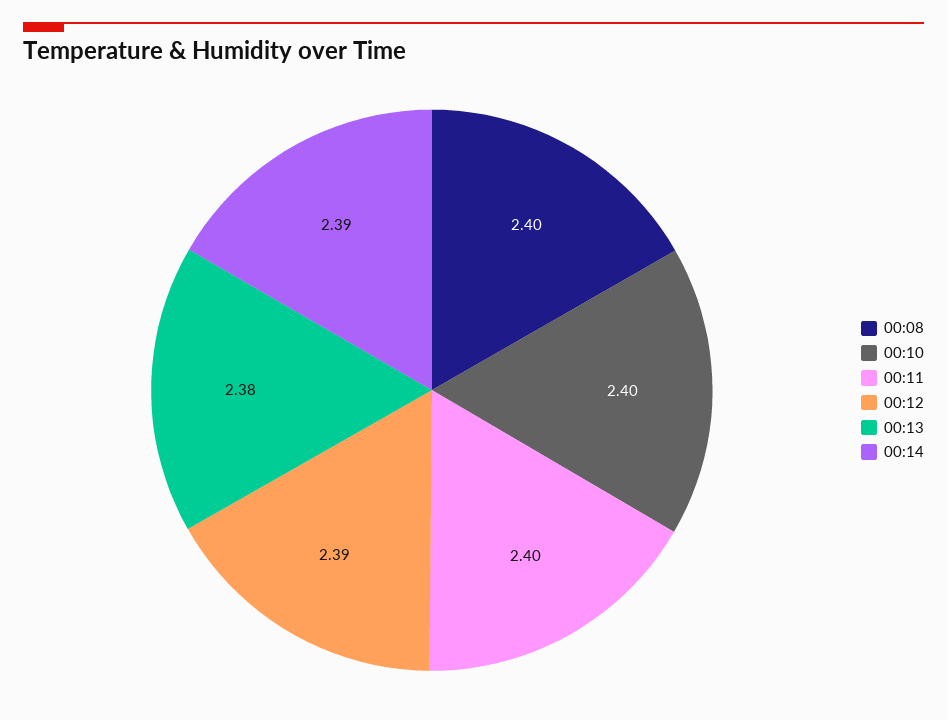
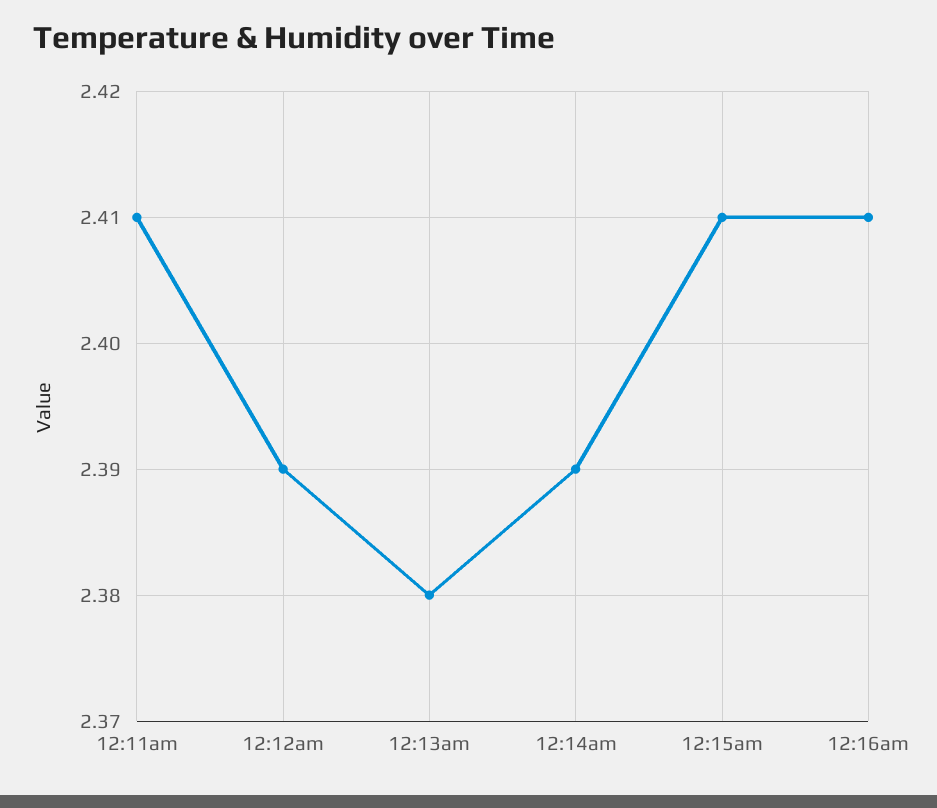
00:08: 2.4 -> none
00:10: 2.4 -> none
00:11: 2.4 -> 2.41
12:15am: none -> 2.41
12:16am: none -> 2.41

